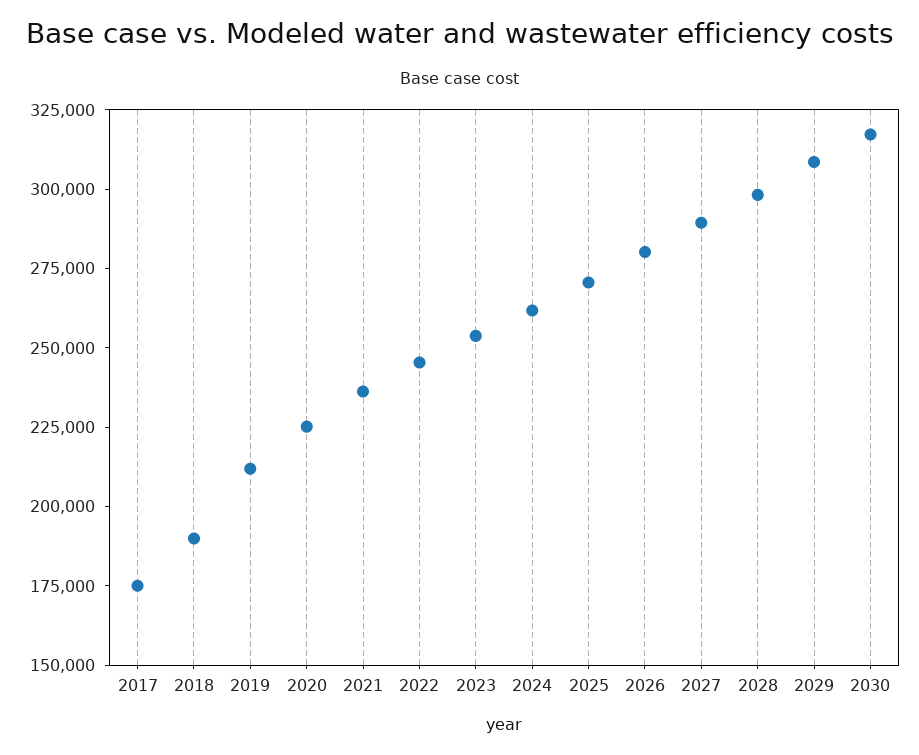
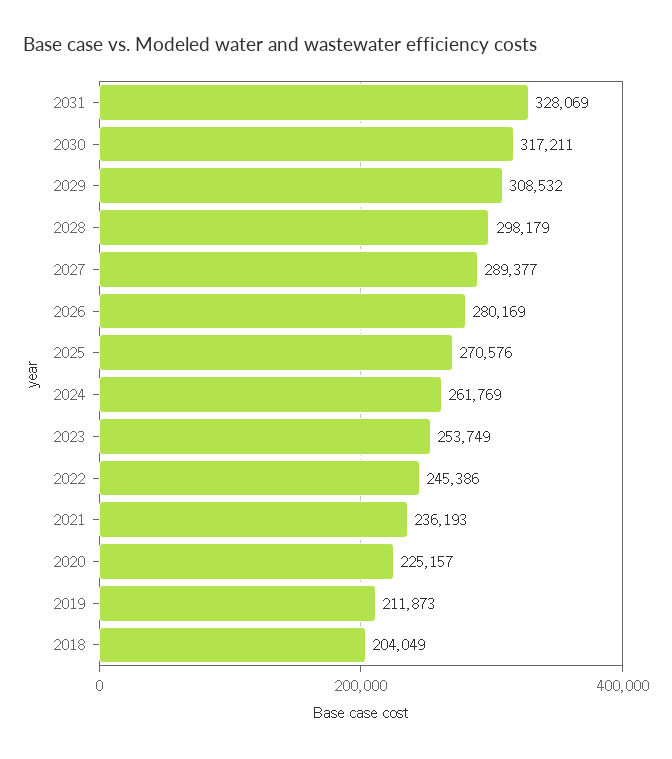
2017: 175000 -> none
2018: 190000 -> 204049
2031: none -> 328069

